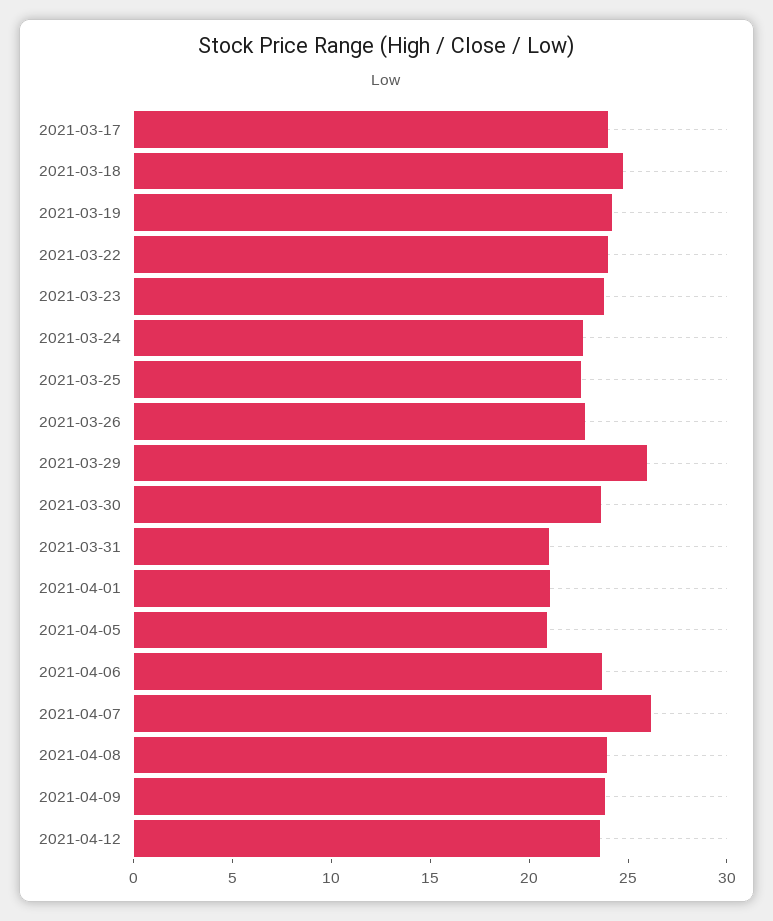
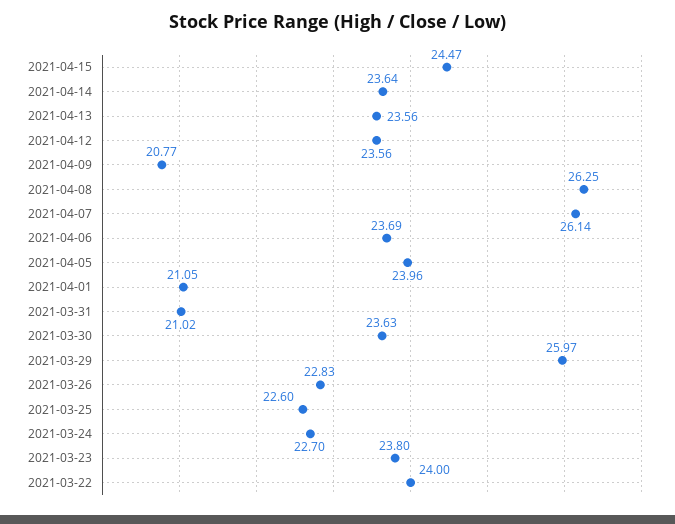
2021-03-17: 24 -> none
2021-03-18: 25 -> none
2021-03-19: 24 -> none
2021-04-05: 21 -> 23.96
2021-04-08: 24 -> 26.25
2021-04-09: 24 -> 20.77
2021-04-15: none -> 24.47
2021-04-14: none -> 23.64
2021-04-13: none -> 23.56

